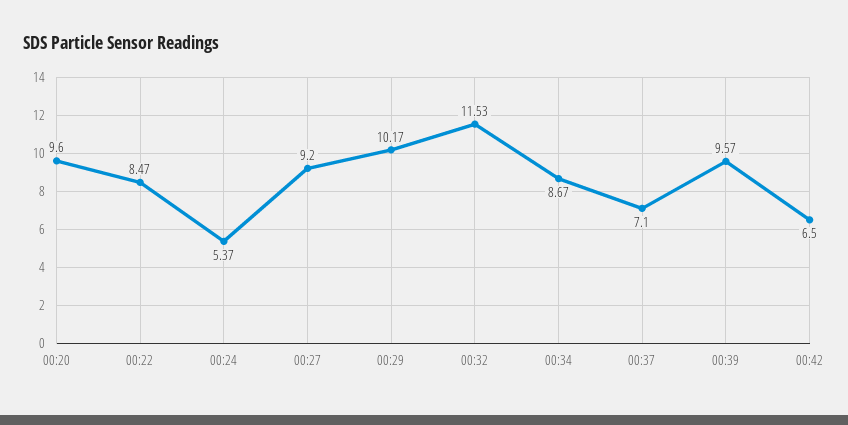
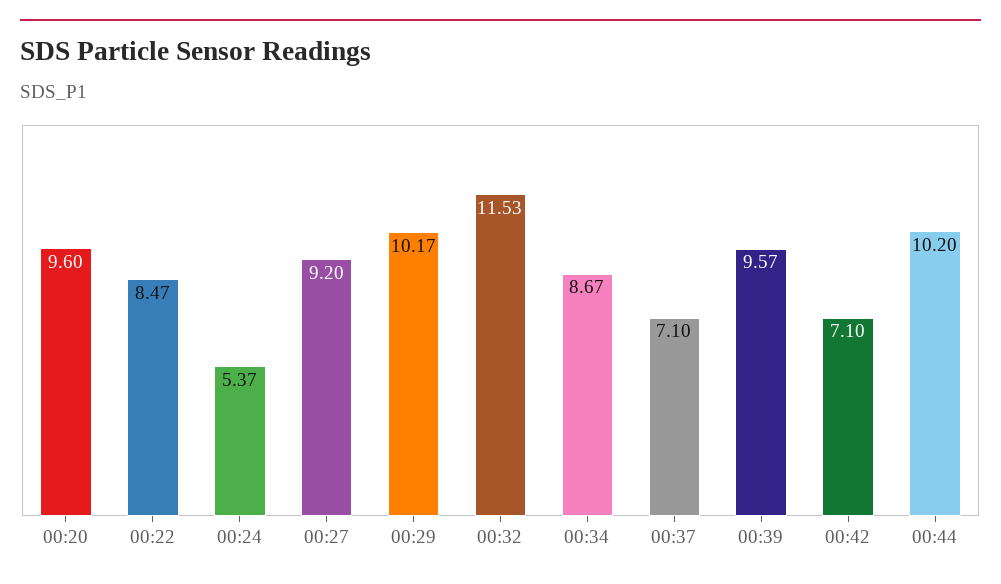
00:42: 6.5 -> 7.1
00:44: none -> 10.2

